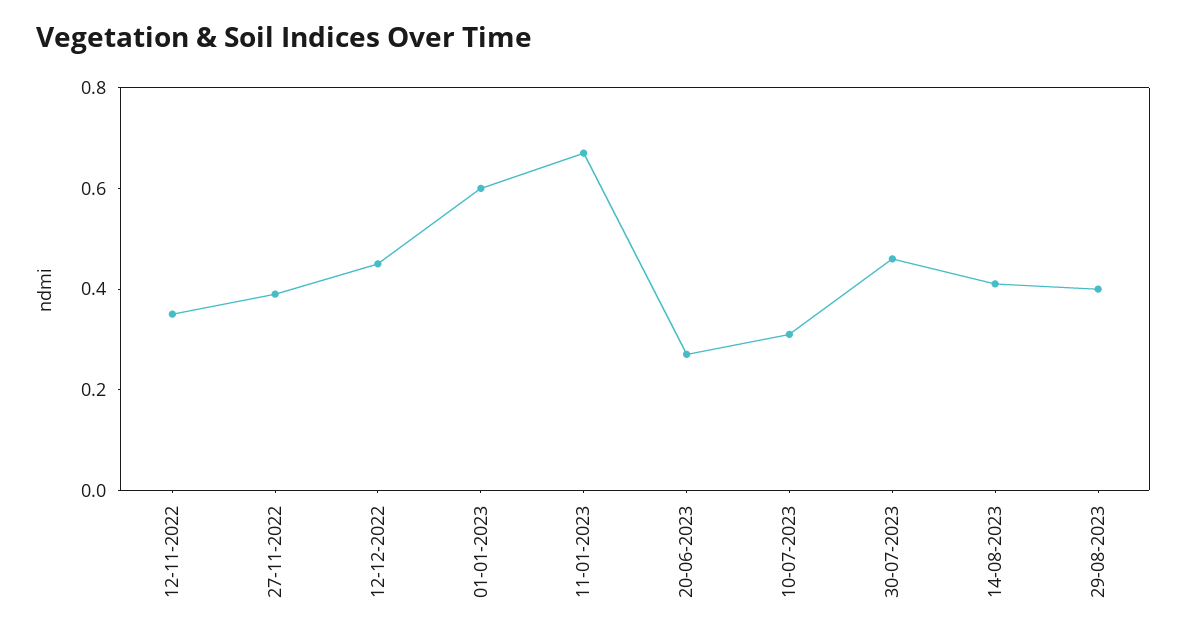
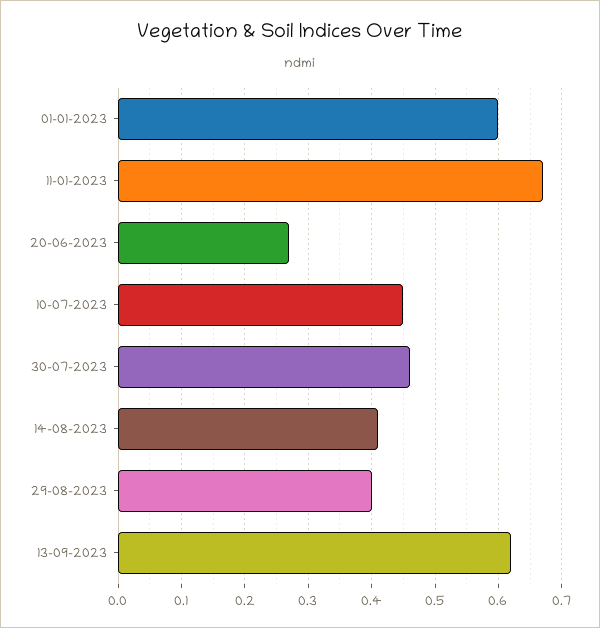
12-11-2022: 0.35 -> none
27-11-2022: 0.4 -> none
12-12-2022: 0.45 -> none
10-07-2023: 0.3 -> 0.45
13-09-2023: none -> 0.62

